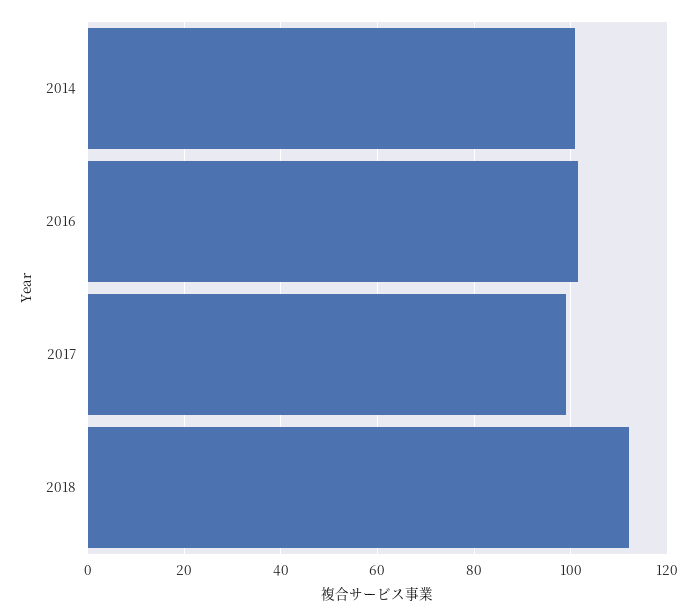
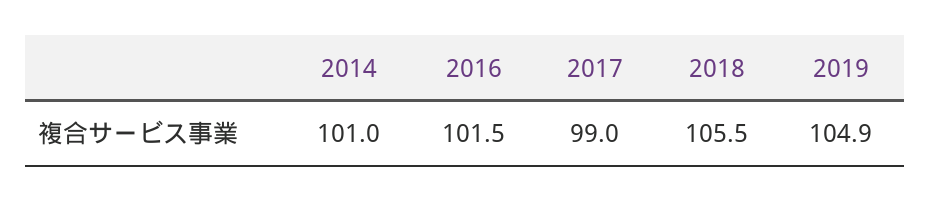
2018: 112 -> 105.5
2019: none -> 104.9

